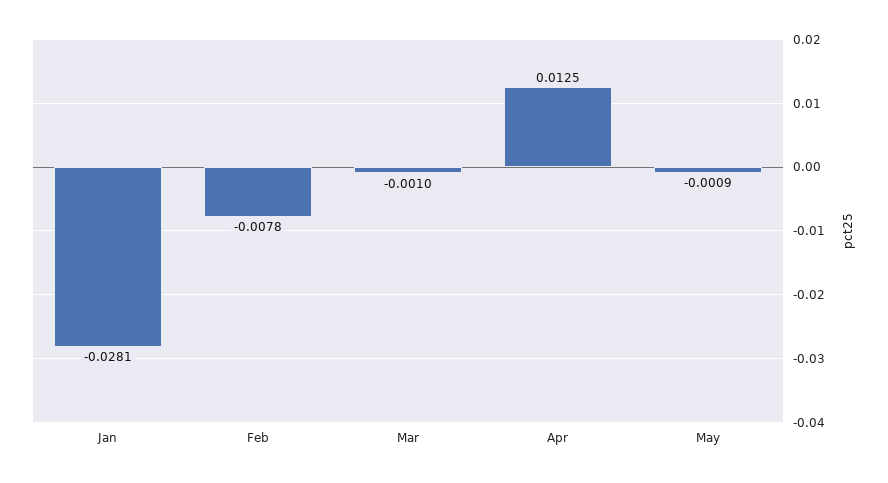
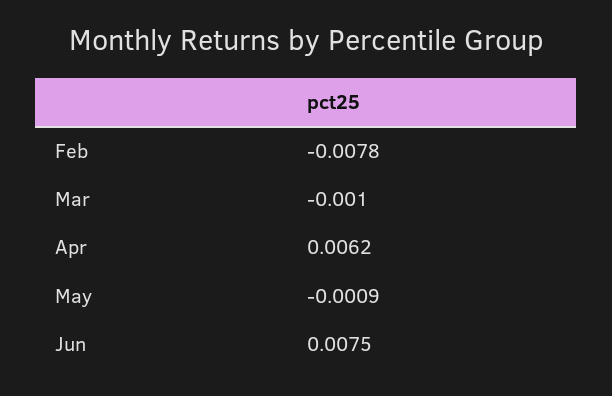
Jan: -0.0281 -> none
Apr: 0.0125 -> 0.0062
Jun: none -> 0.0075

